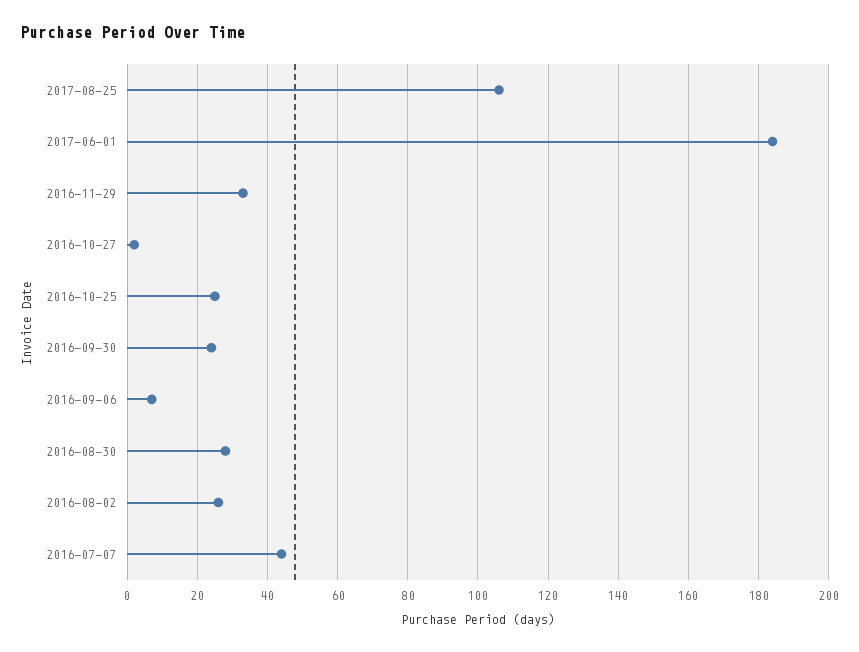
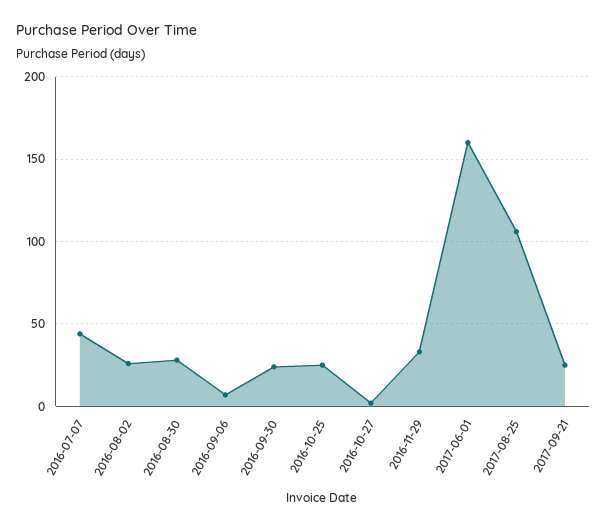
2017-06-01: 185 -> 160
2017-09-21: none -> 25

